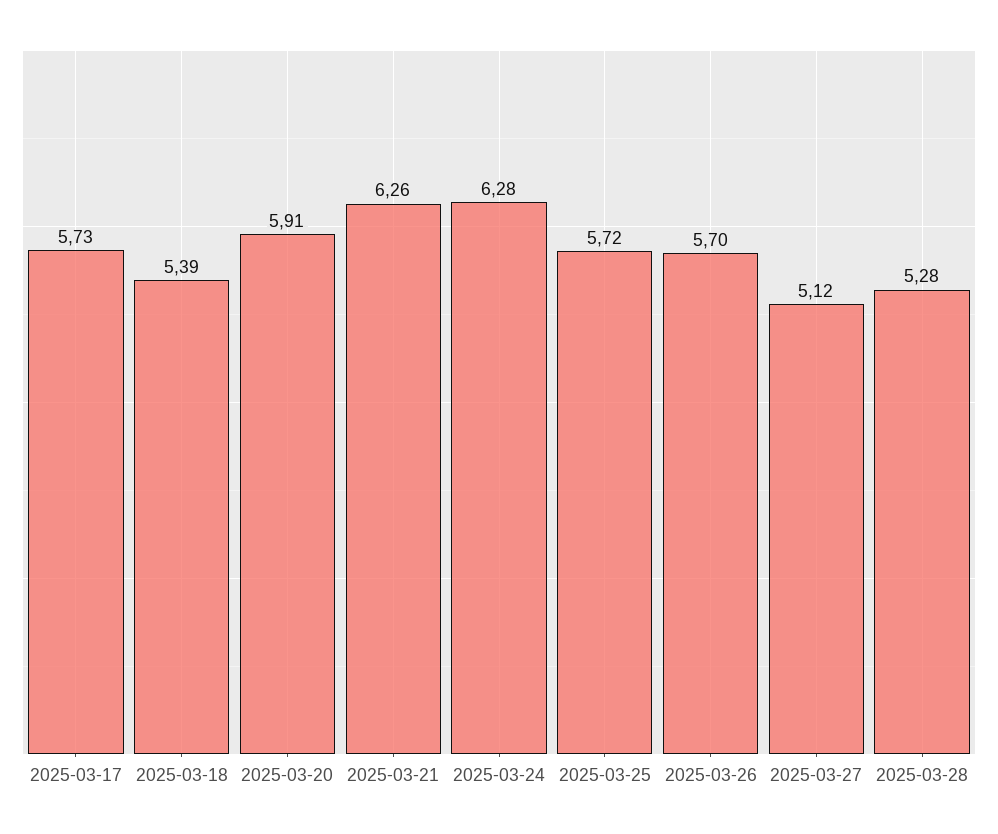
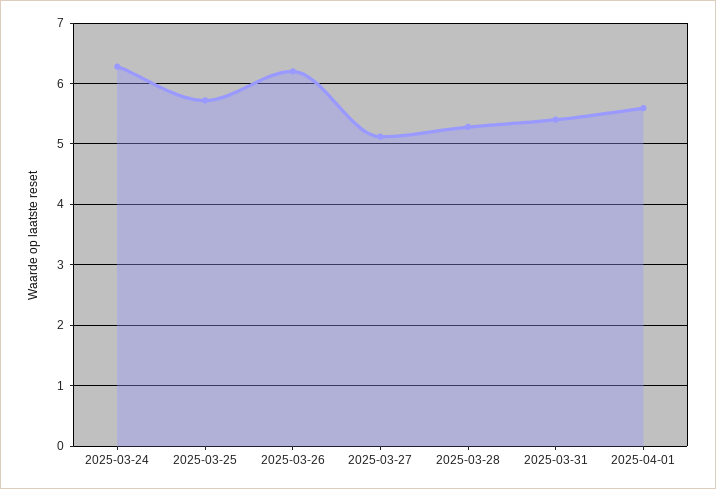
2025-03-17: 5.73 -> none
2025-03-18: 5.39 -> none
2025-03-20: 5.91 -> none
2025-03-21: 6.26 -> none
2025-03-26: 5.7 -> 6.2
2025-03-31: none -> 5.4
2025-04-01: none -> 5.6

